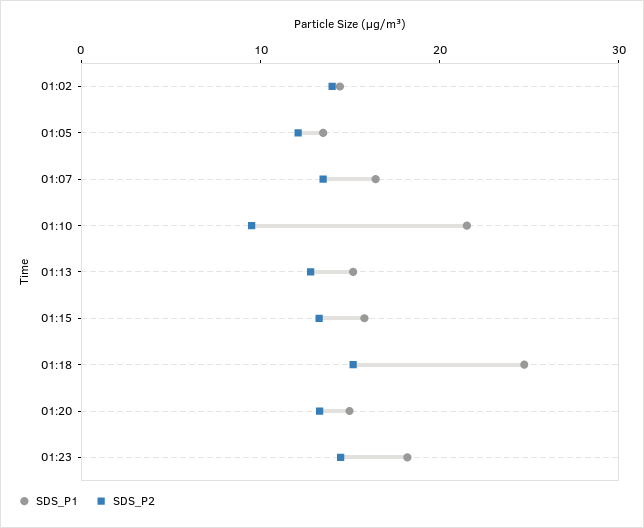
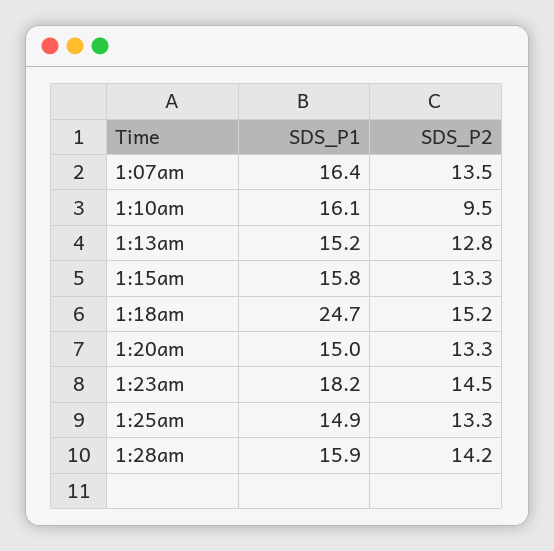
SDS_P1, 01:02: 14 -> none
SDS_P2, 01:02: 14 -> none
SDS_P1, 01:05: 14 -> none
SDS_P2, 01:05: 12 -> none
SDS_P1, 01:10: 22 -> 16.1
SDS_P1, 1:25am: none -> 14.9
SDS_P2, 1:25am: none -> 13.3
SDS_P1, 1:28am: none -> 15.9
SDS_P2, 1:28am: none -> 14.2

